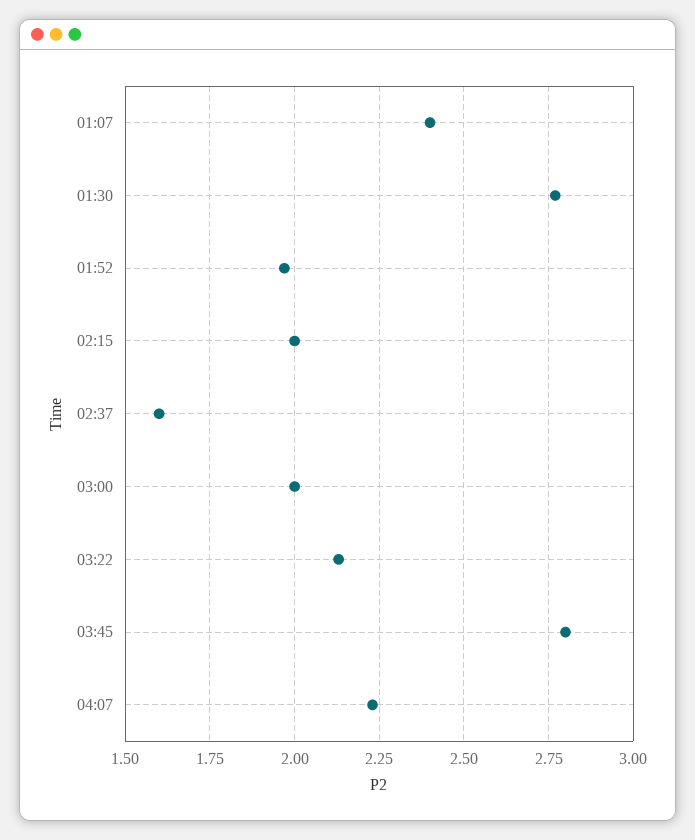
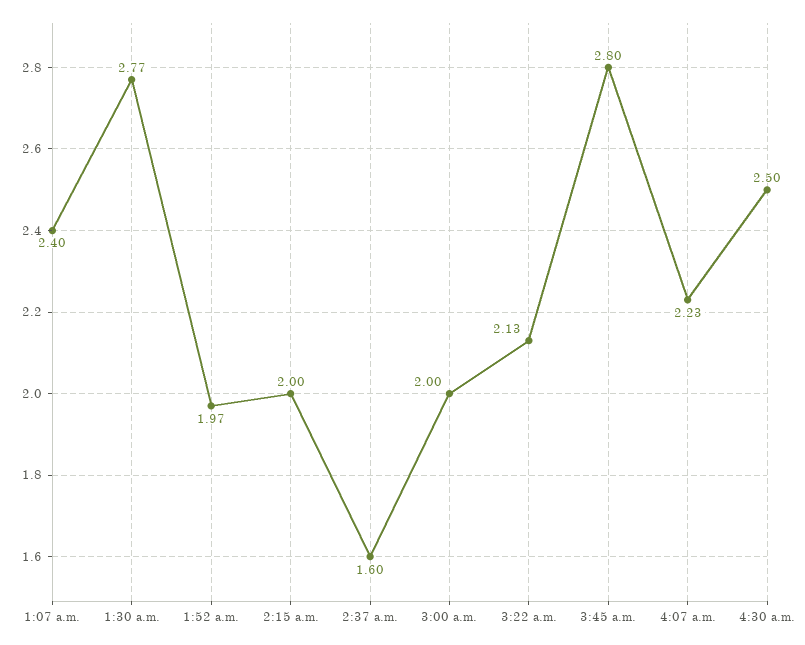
4:30 a.m.: none -> 2.5

